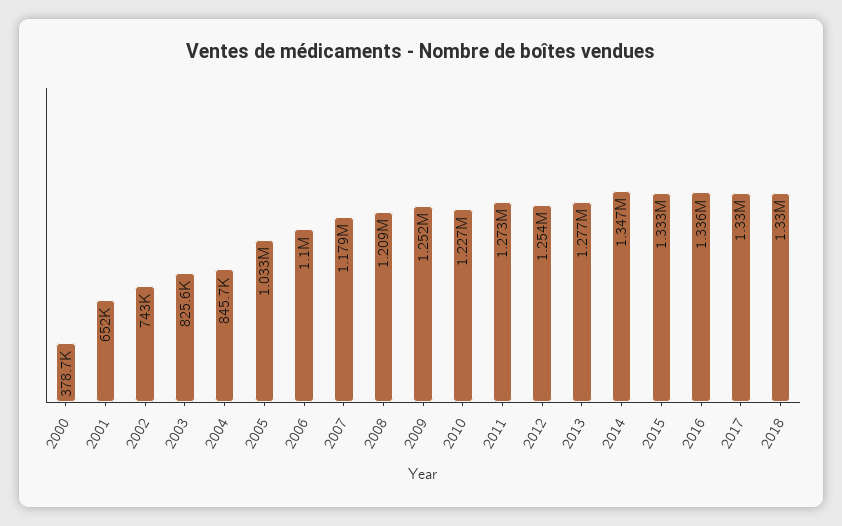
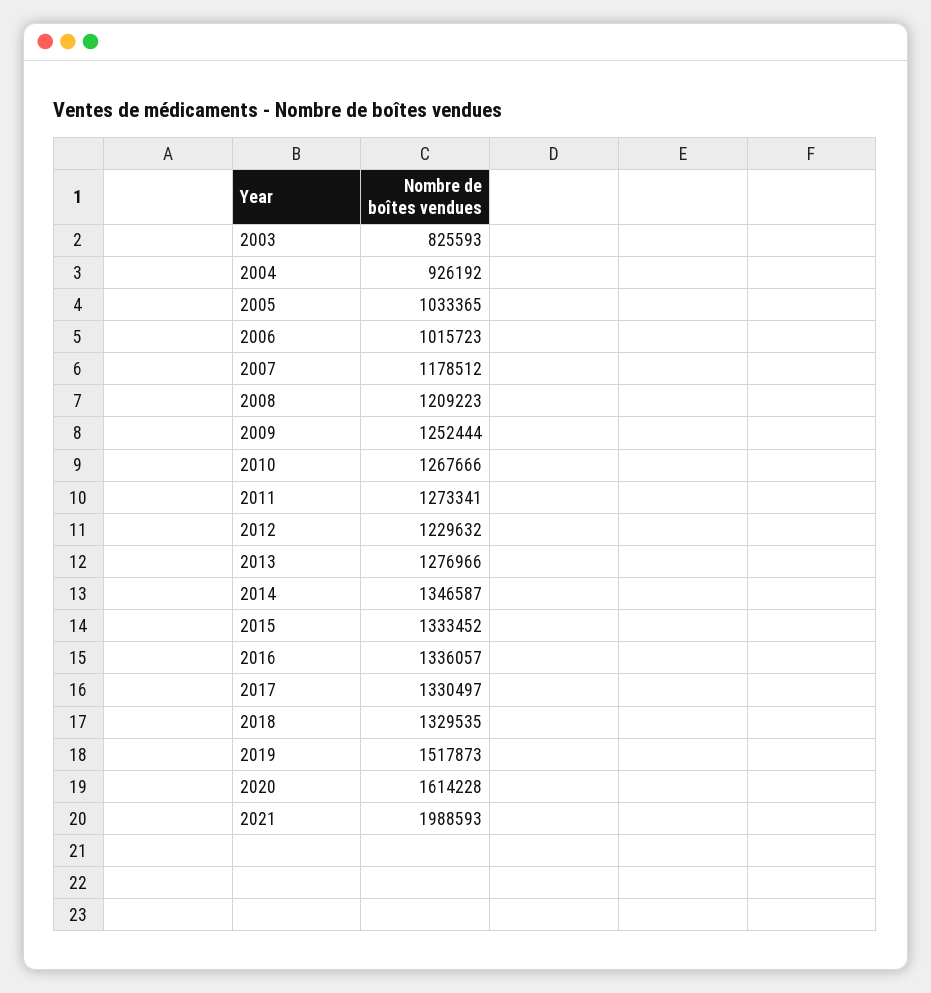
2000: 378700 -> none
2001: 652000 -> none
2002: 743000 -> none
2004: 845700 -> 926192
2006: 1100000 -> 1015723
2010: 1227000 -> 1267666
2012: 1254000 -> 1229632
2019: none -> 1517873
2020: none -> 1614228
2021: none -> 1988593

